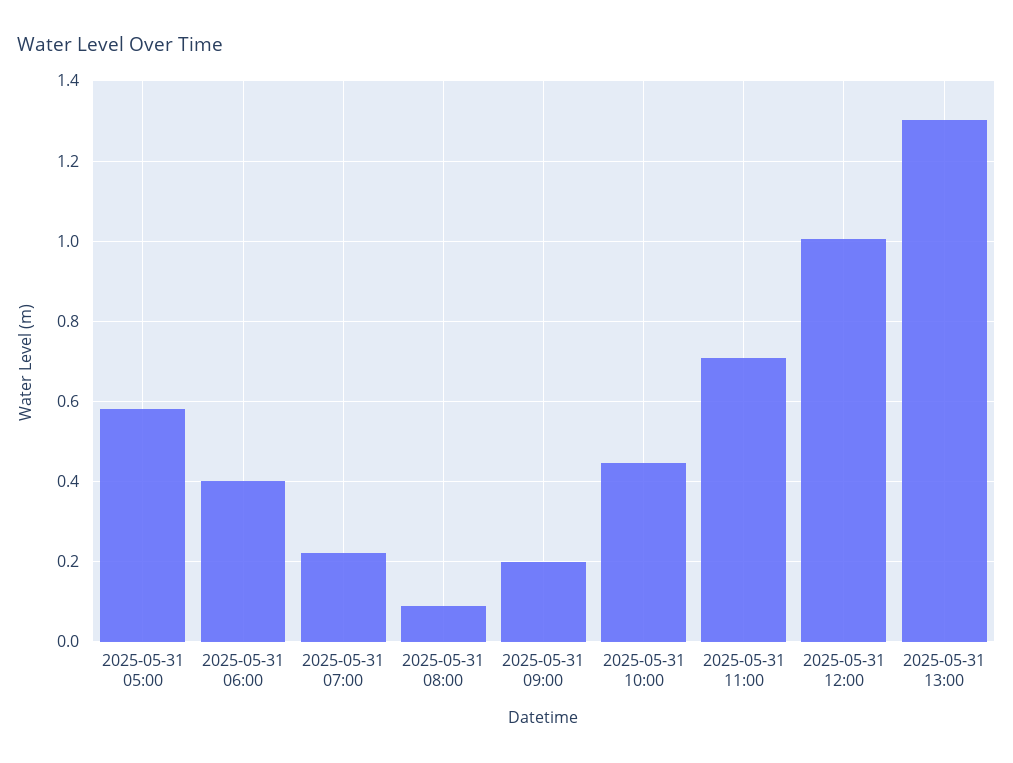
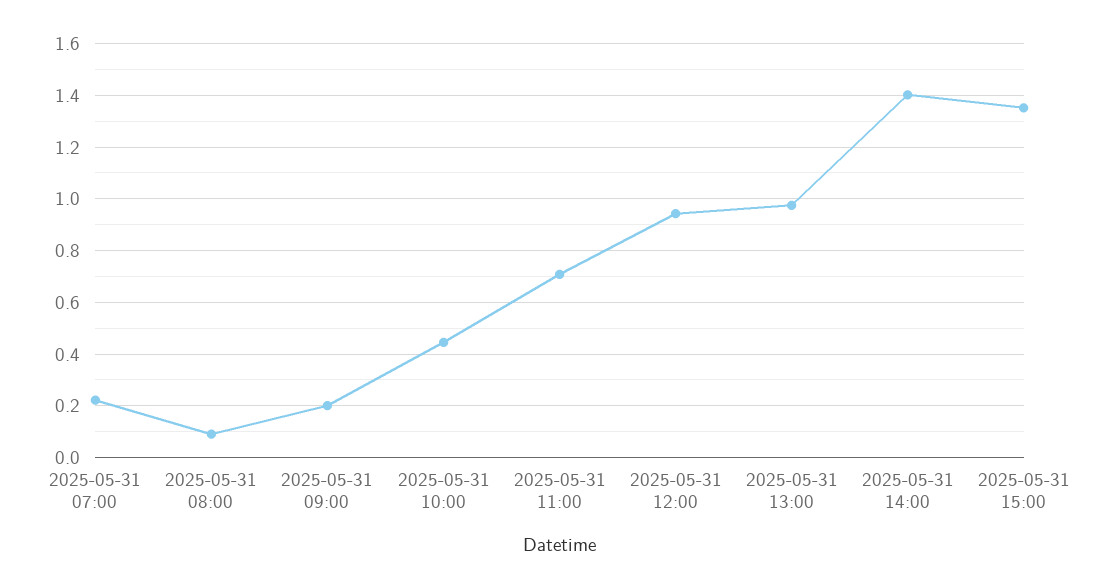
2025-05-31 05:00: 0.58 -> none
2025-05-31 06:00: 0.4 -> none
2025-05-31 12:00: 1 -> 0.95
2025-05-31 13:00: 1.3 -> 0.975
2025-05-31 14:00: none -> 1.4
2025-05-31 15:00: none -> 1.35

